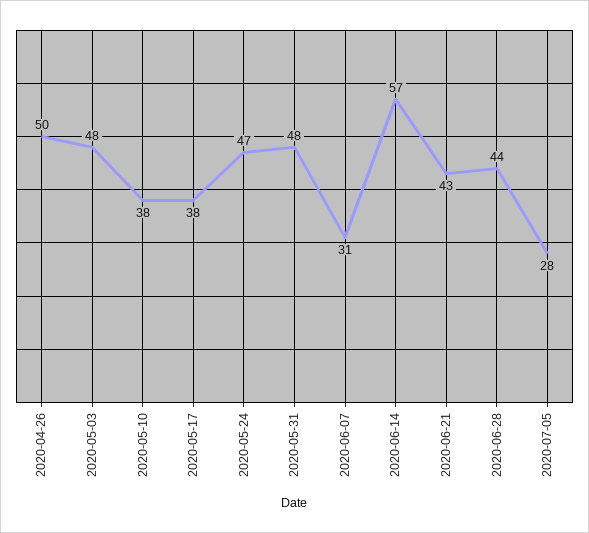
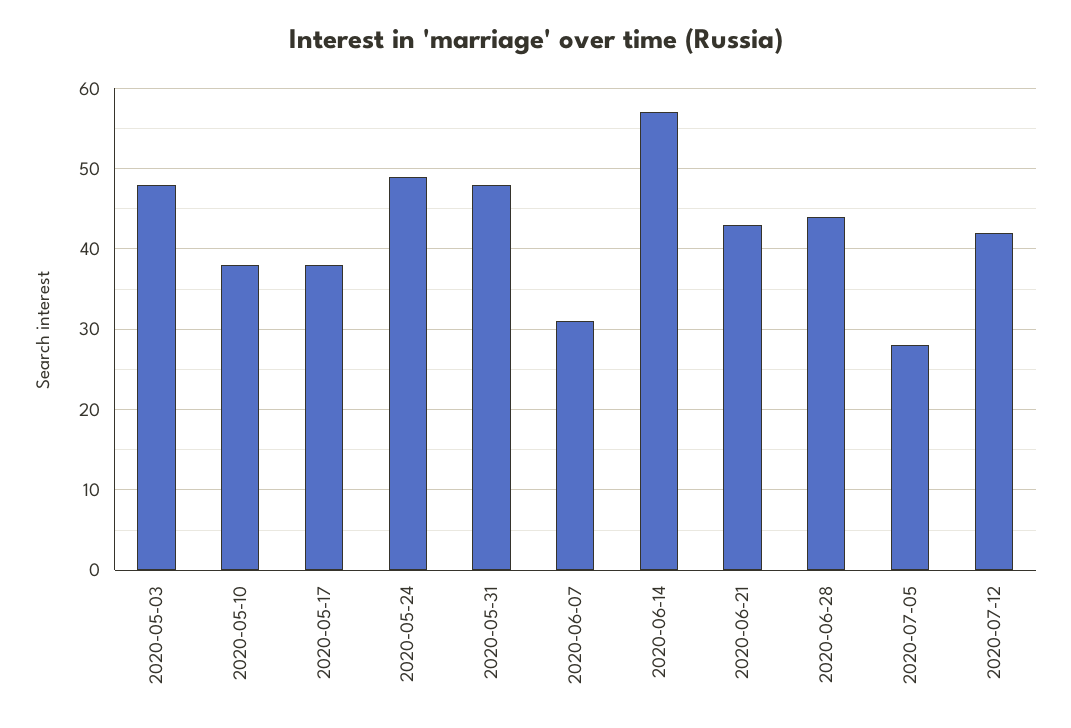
2020-04-26: 50 -> none
2020-05-24: 47 -> 49
2020-07-12: none -> 42

